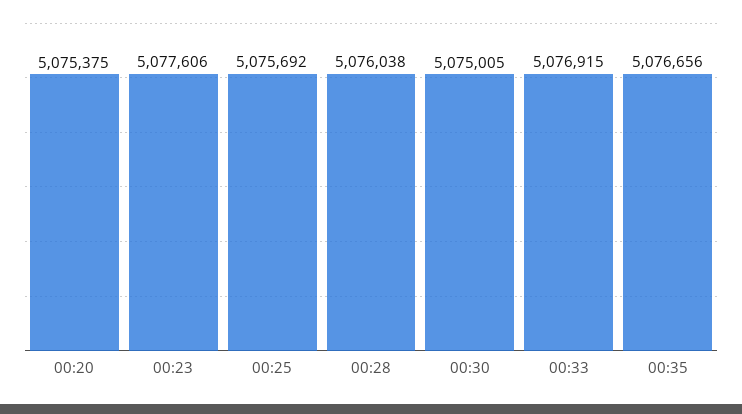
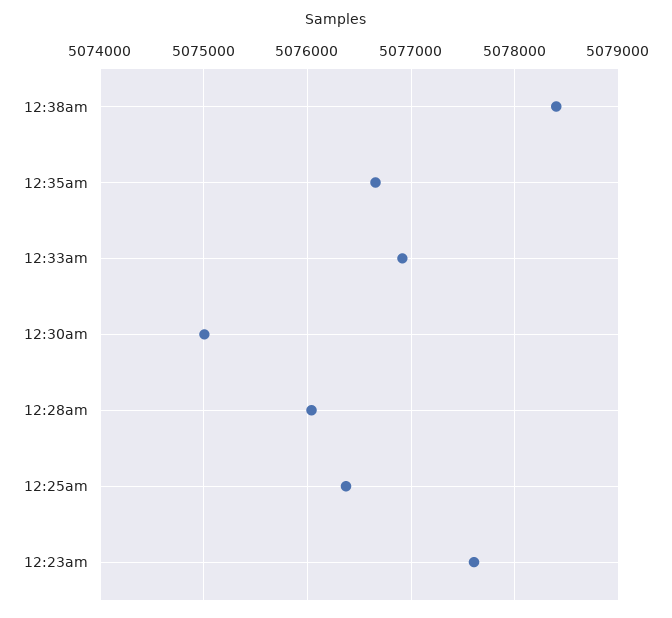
00:20: 5075375 -> none
00:25: 5075692 -> 5076400
12:38am: none -> 5078400

